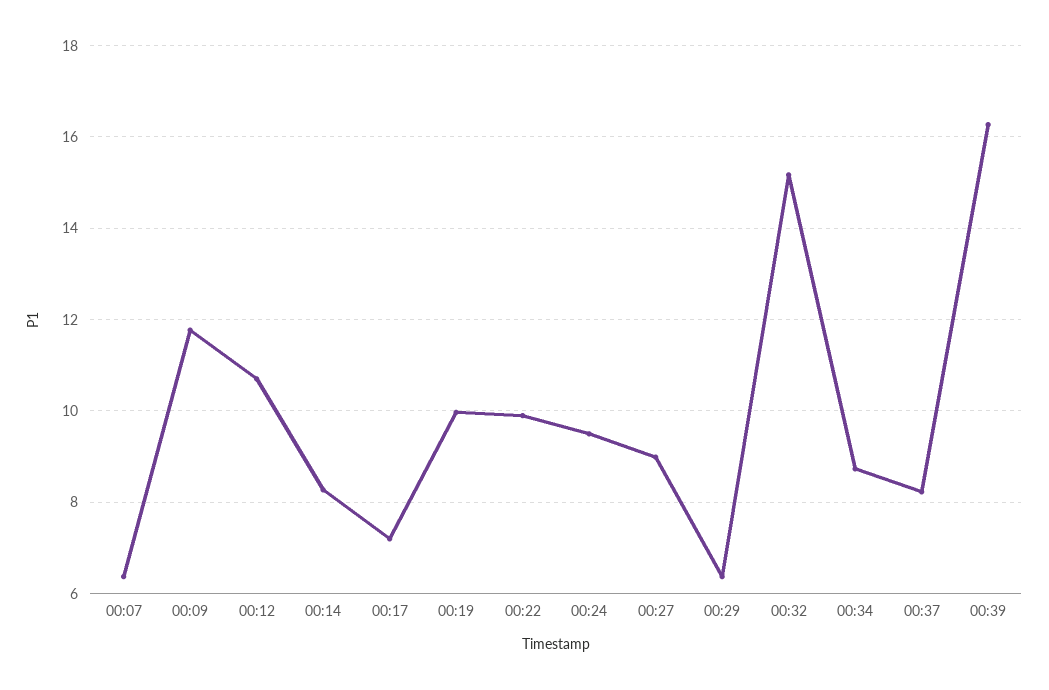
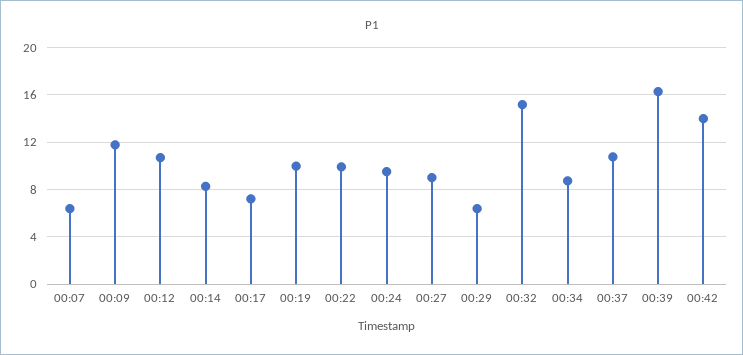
00:37: 8.2 -> 11
00:42: none -> 14

